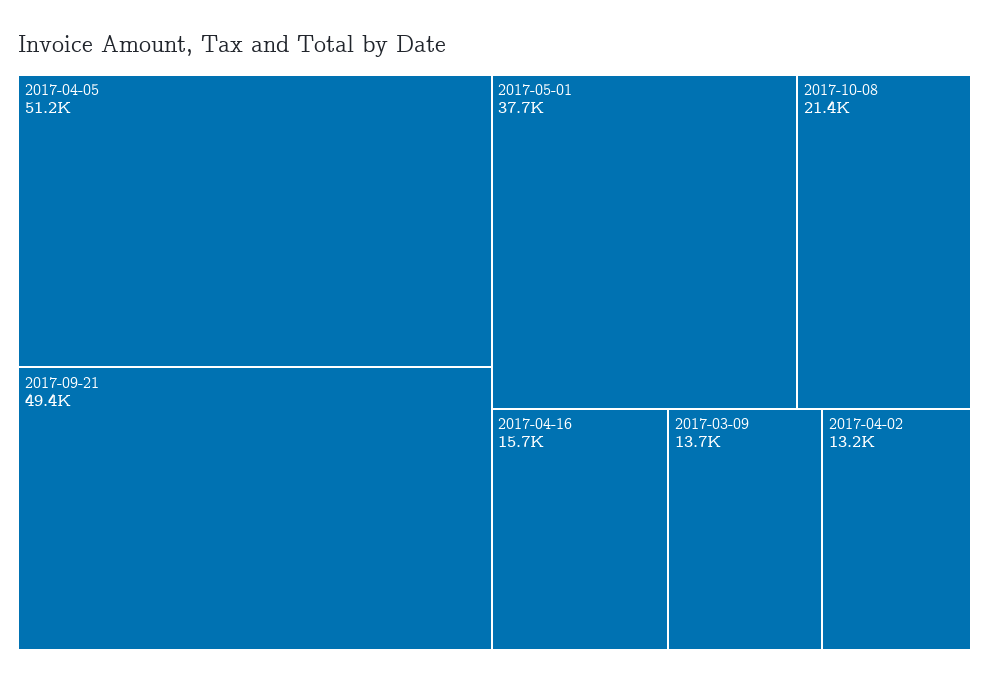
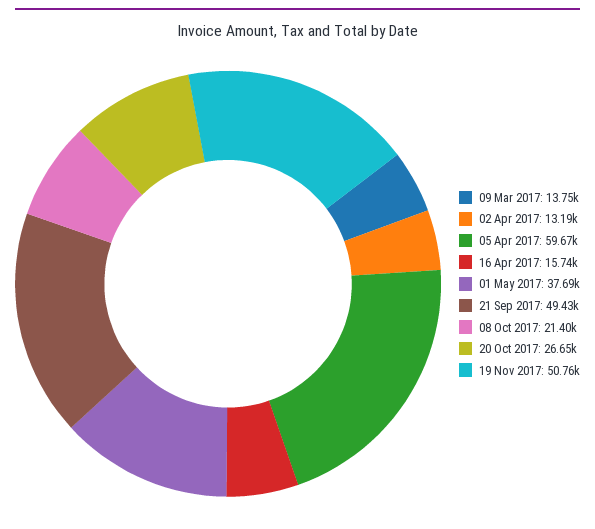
2017-04-05: 51200 -> 59670
20 Oct 2017: none -> 26650
19 Nov 2017: none -> 50760

